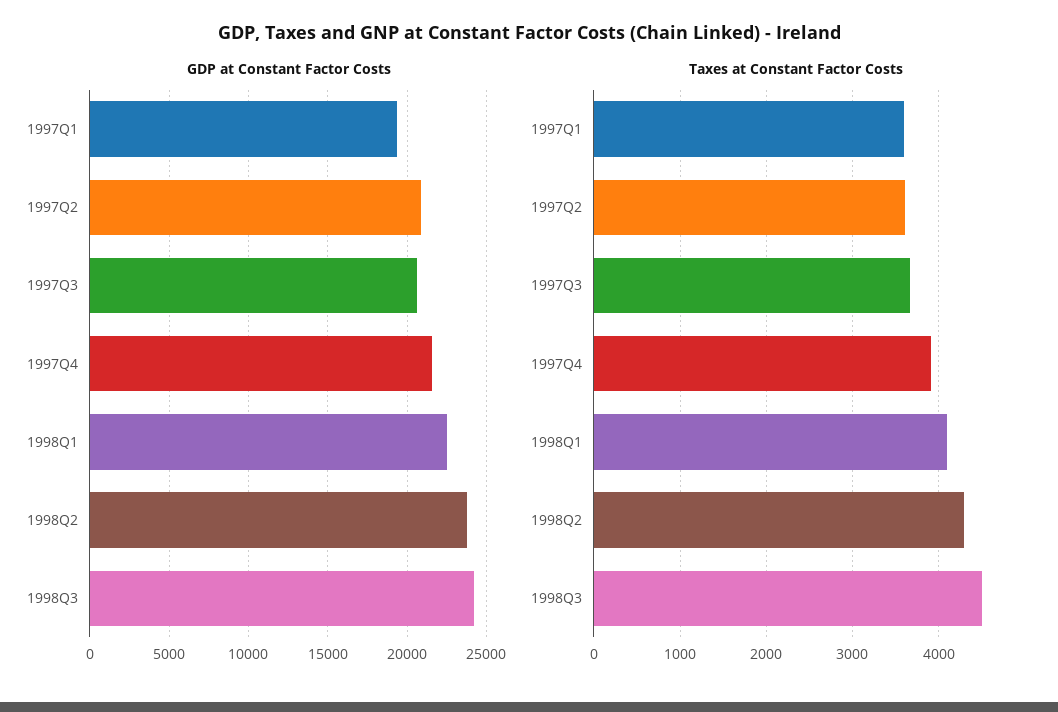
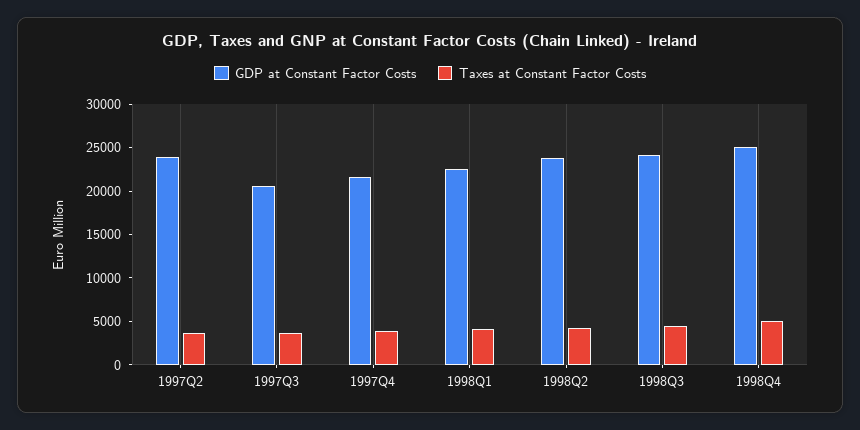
GDP at Constant Factor Costs, 1997Q1: 19500 -> none
GDP at Constant Factor Costs, 1997Q2: 21000 -> 24000
Taxes at Constant Factor Costs, 1997Q1: 3600 -> none
GDP at Constant Factor Costs, 1998Q4: none -> 25000
Taxes at Constant Factor Costs, 1998Q4: none -> 5000

